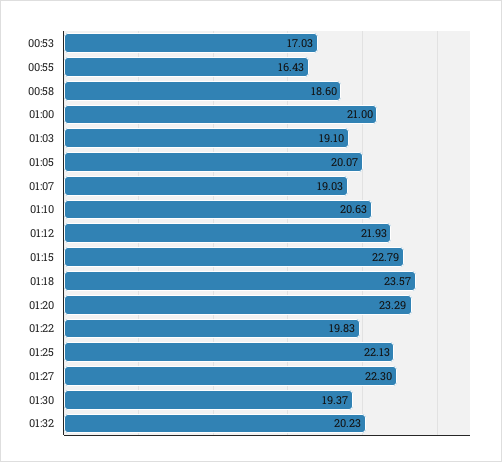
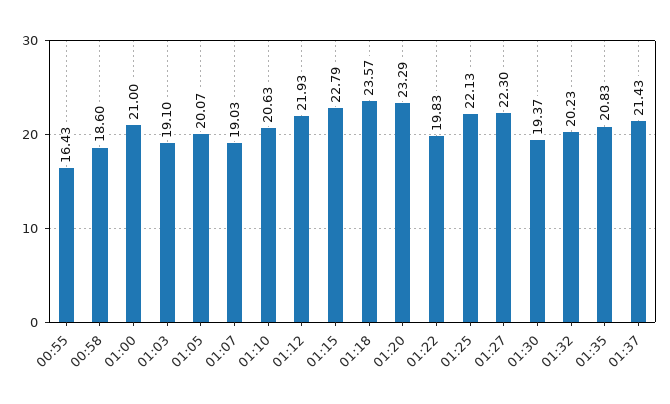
00:53: 17.03 -> none
01:35: none -> 20.83
01:37: none -> 21.43

